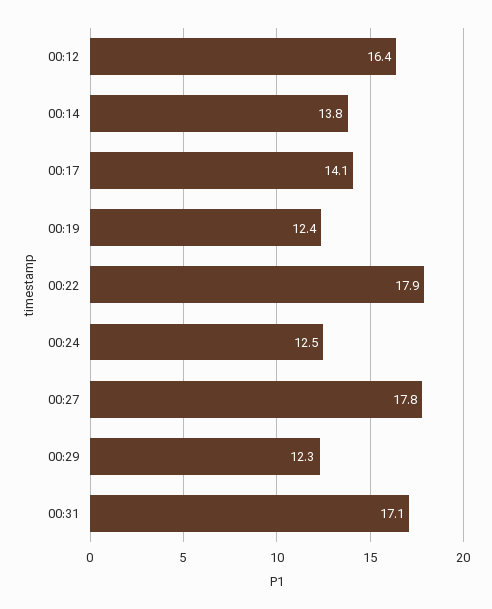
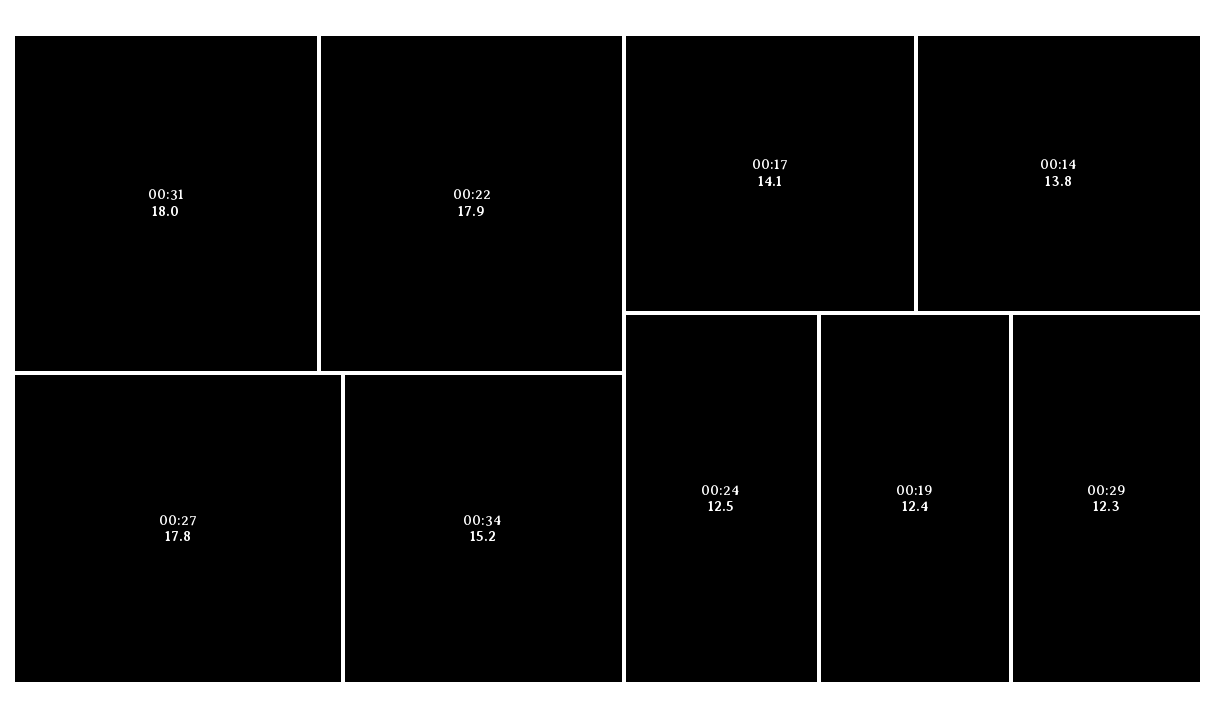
00:12: 16.4 -> none
00:31: 17.1 -> 18
00:34: none -> 15.2

